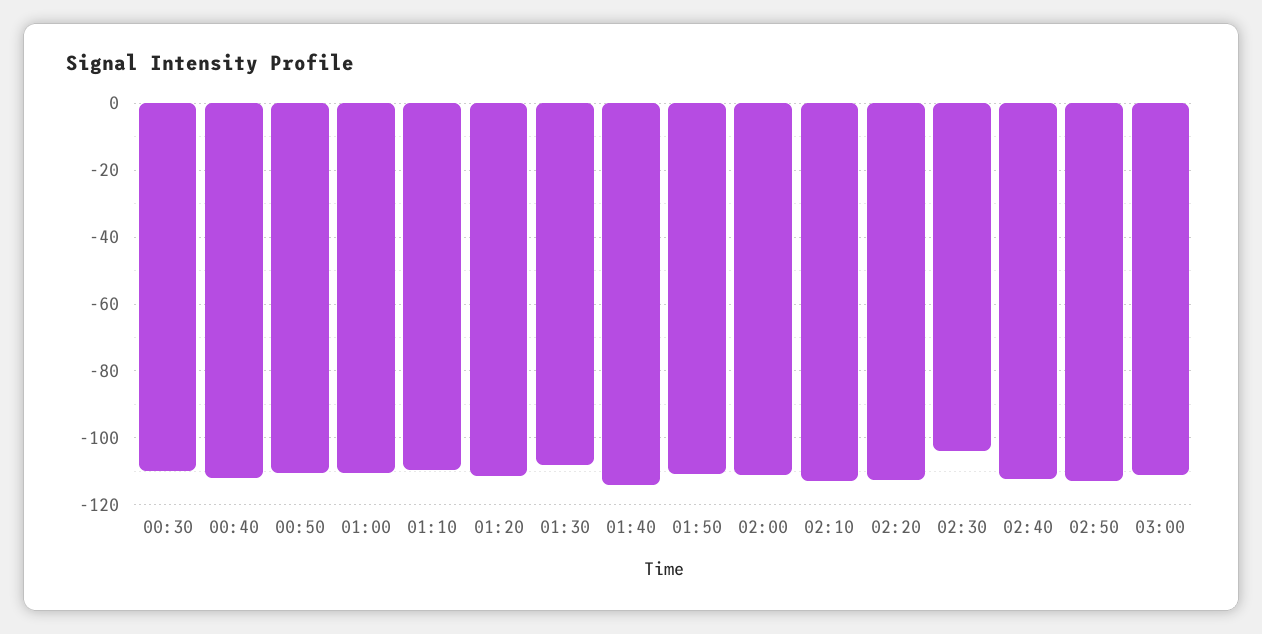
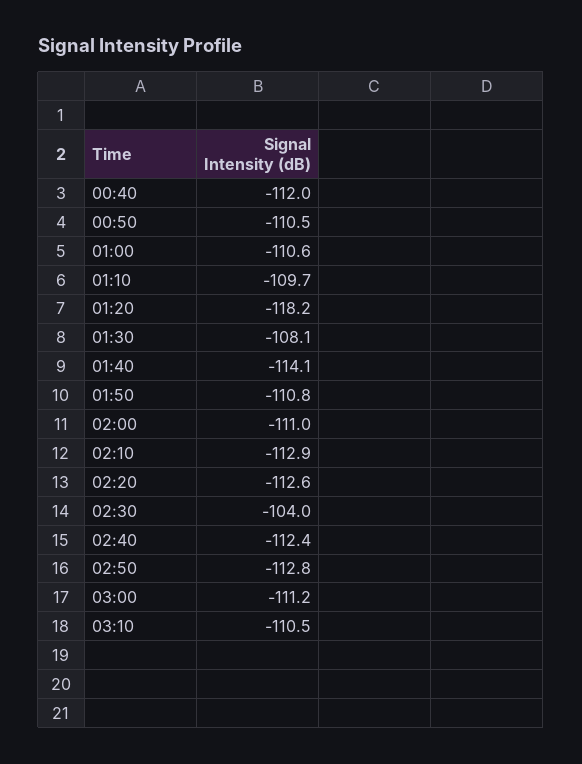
00:30: -110 -> none
01:20: -112 -> -118.2
03:10: none -> -110.5

